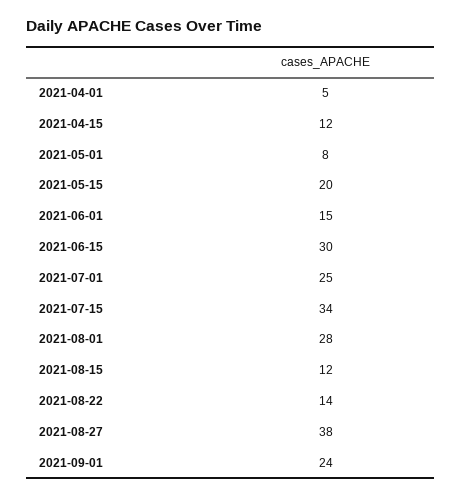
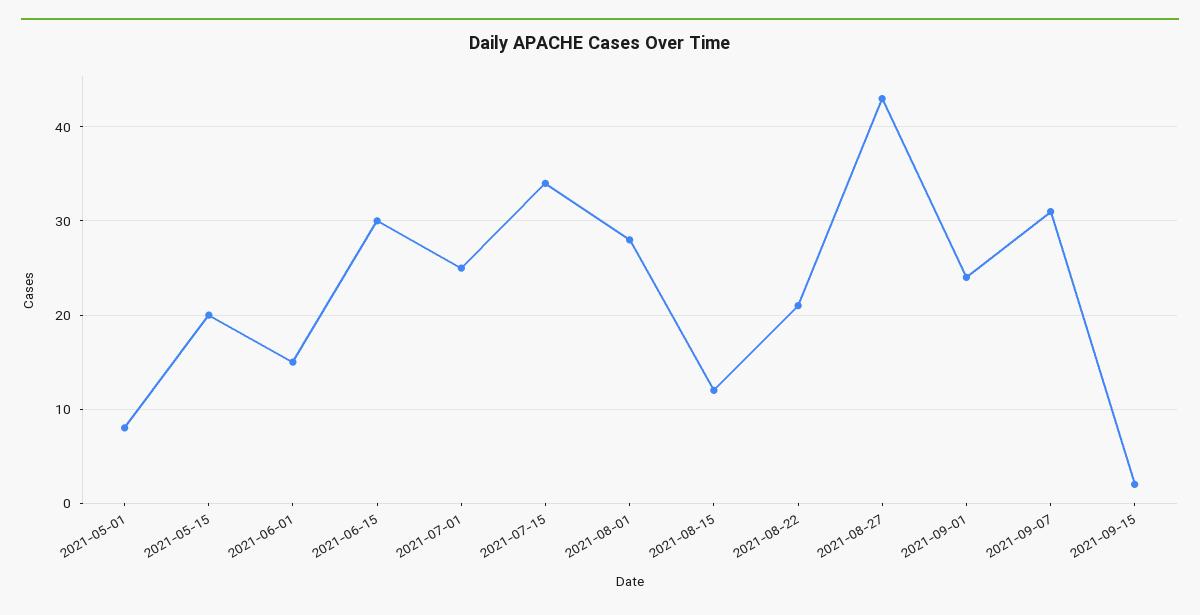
2021-04-01: 5 -> none
2021-04-15: 12 -> none
2021-08-22: 14 -> 21
2021-08-27: 38 -> 43
2021-09-07: none -> 31
2021-09-15: none -> 2

